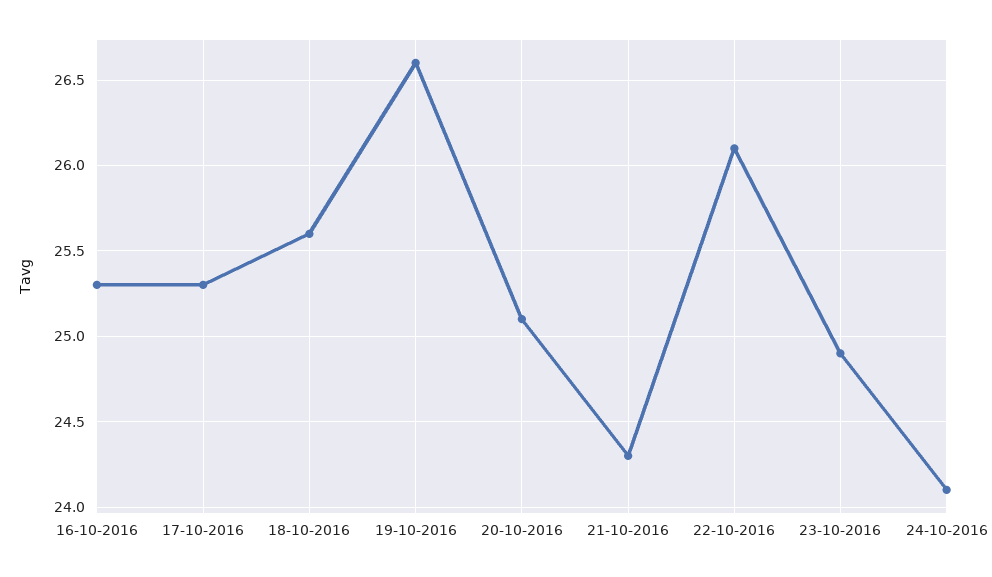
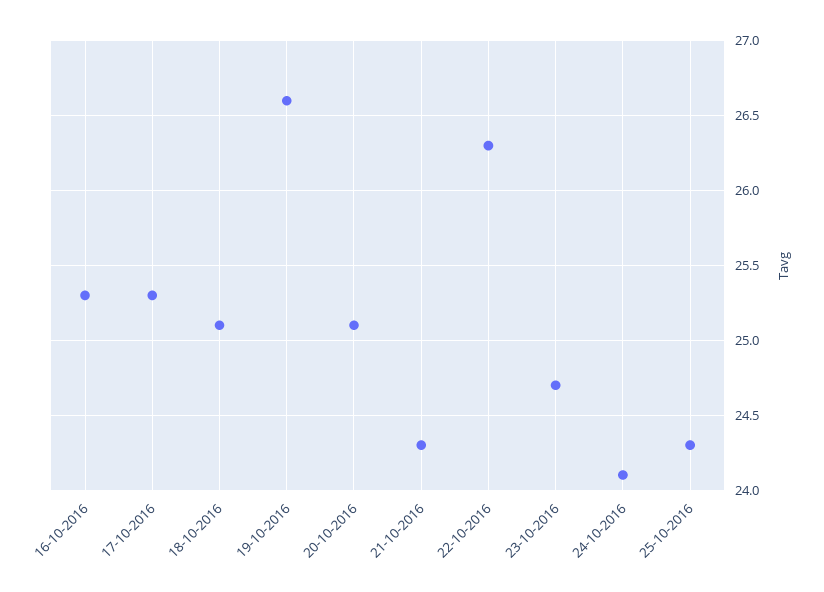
18-10-2016: 25.6 -> 25.1
22-10-2016: 26.1 -> 26.3
23-10-2016: 24.9 -> 24.7
25-10-2016: none -> 24.3

